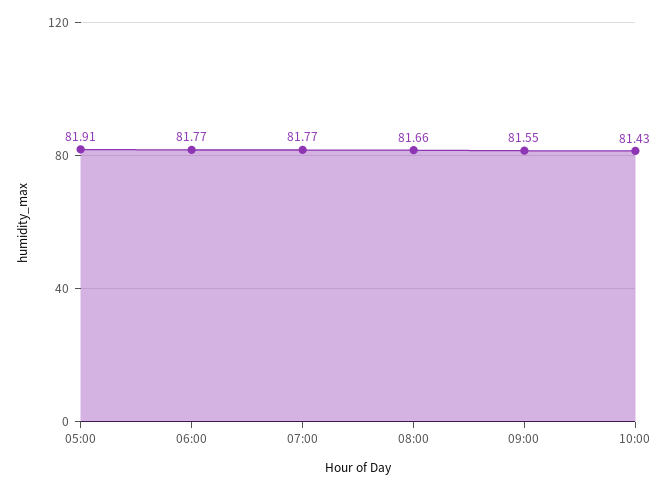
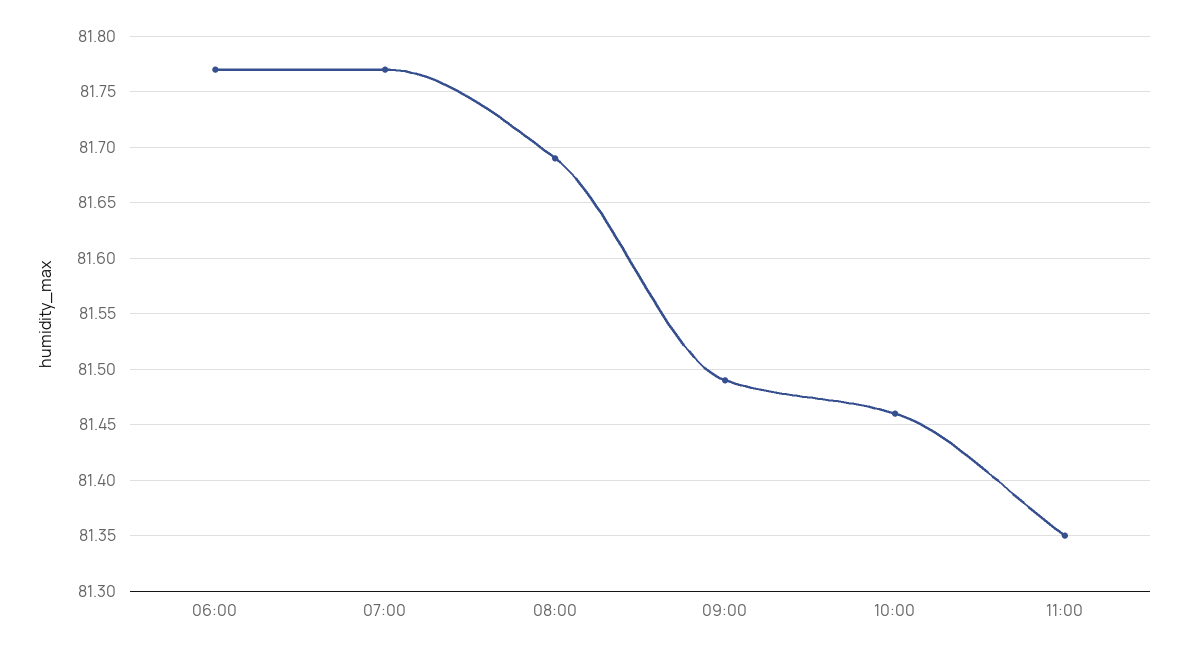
05:00: 81.91 -> none
08:00: 81.66 -> 81.69
09:00: 81.55 -> 81.49
10:00: 81.43 -> 81.46
11:00: none -> 81.35

